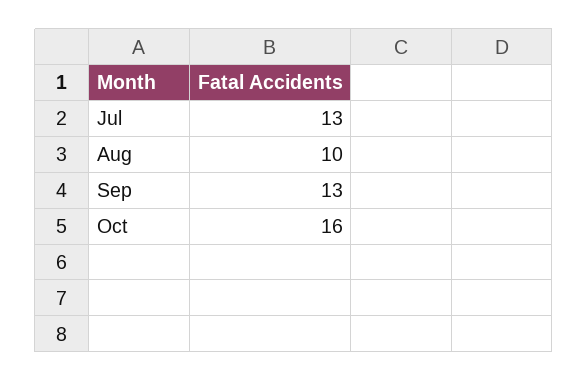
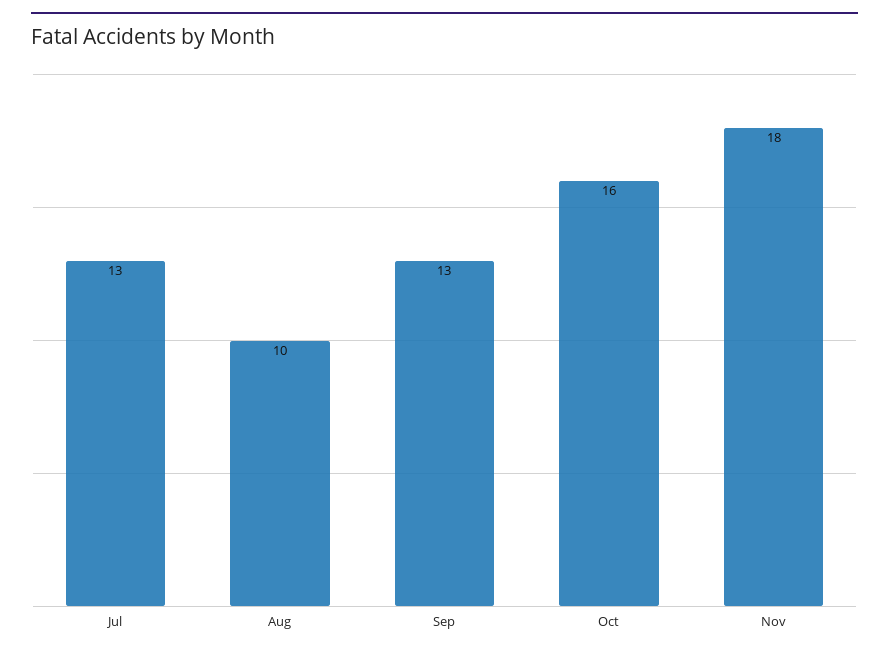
Nov: none -> 18

